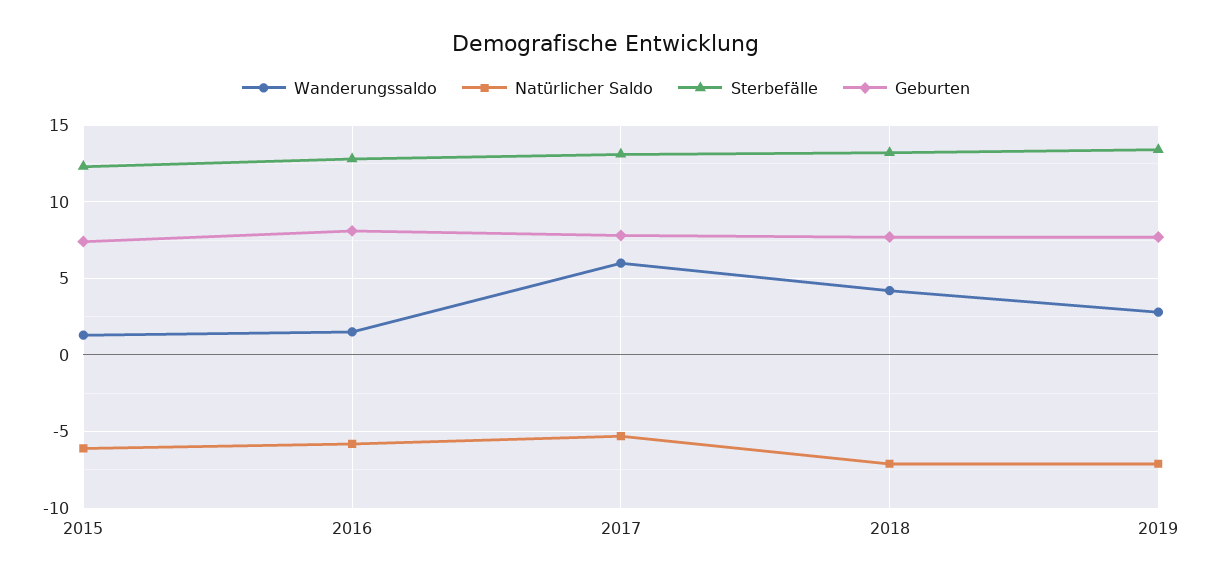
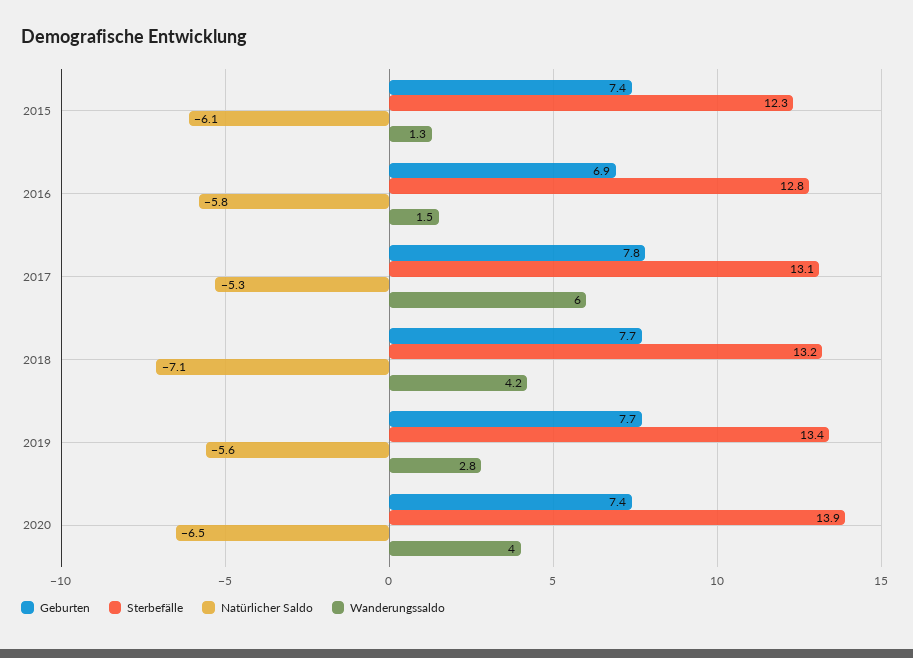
Geburten, 2016: 8 -> 6.9
Natürlicher Saldo, 2019: -7 -> -5.6
Geburten, 2020: none -> 7.4
Sterbefälle, 2020: none -> 13.9
Natürlicher Saldo, 2020: none -> -6.5
Wanderungssaldo, 2020: none -> 4

